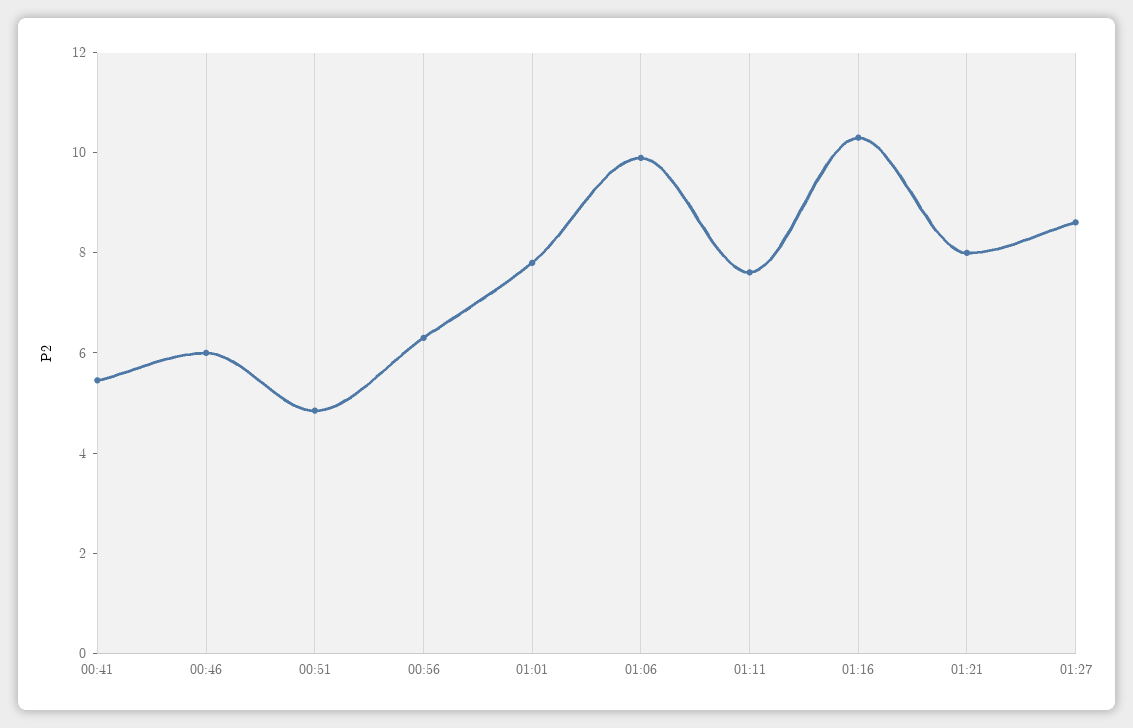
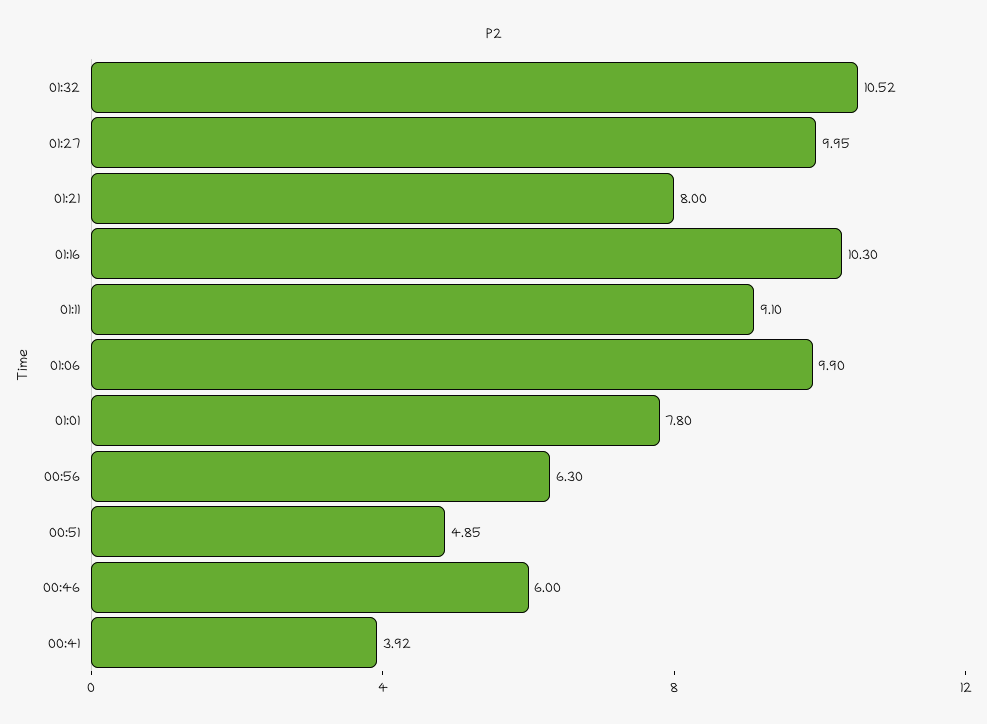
00:41: 5.5 -> 3.92
01:11: 7.5 -> 9.1
01:27: 8.5 -> 9.95
01:32: none -> 10.52

